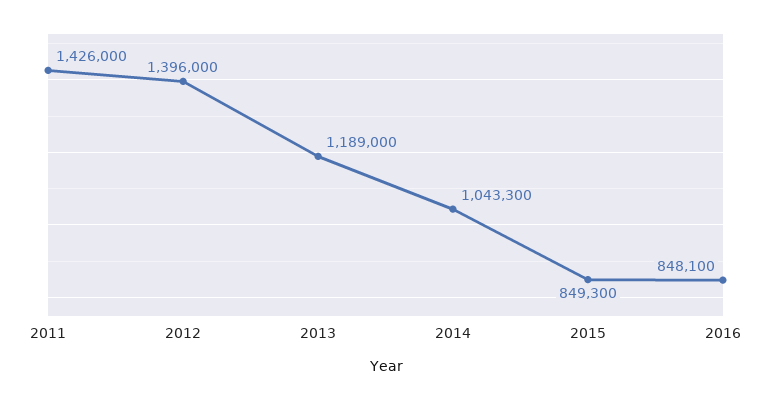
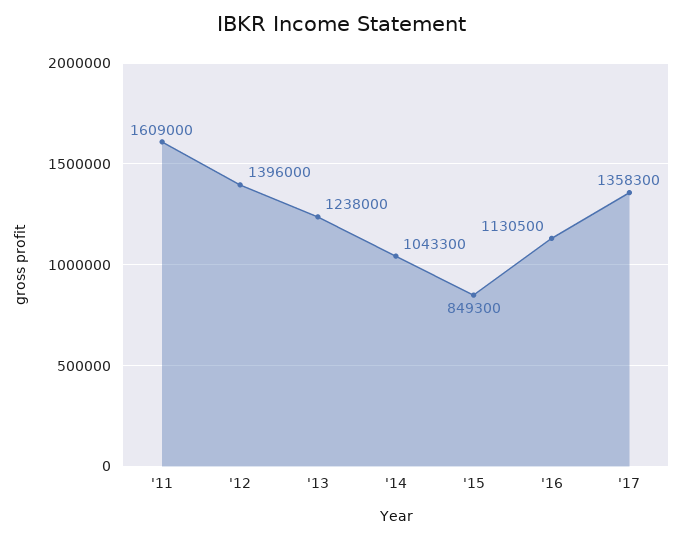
2011: 1426000 -> 1609000
2013: 1189000 -> 1238000
2016: 848100 -> 1130500
'17: none -> 1358300

